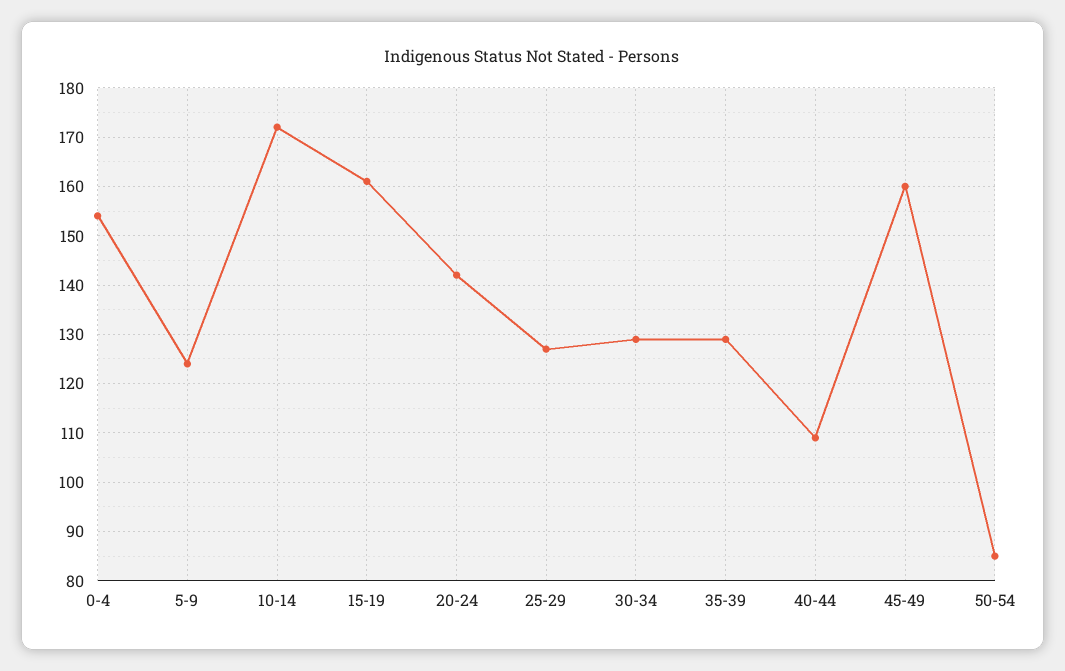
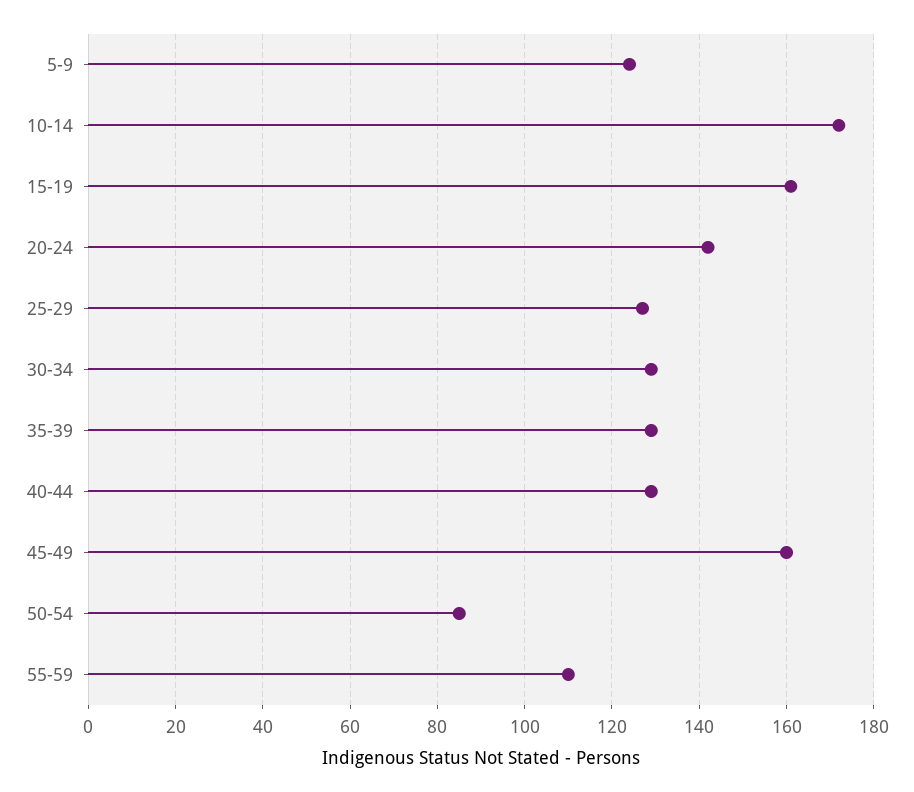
0-4: 155 -> none
40-44: 110 -> 130
55-59: none -> 110

